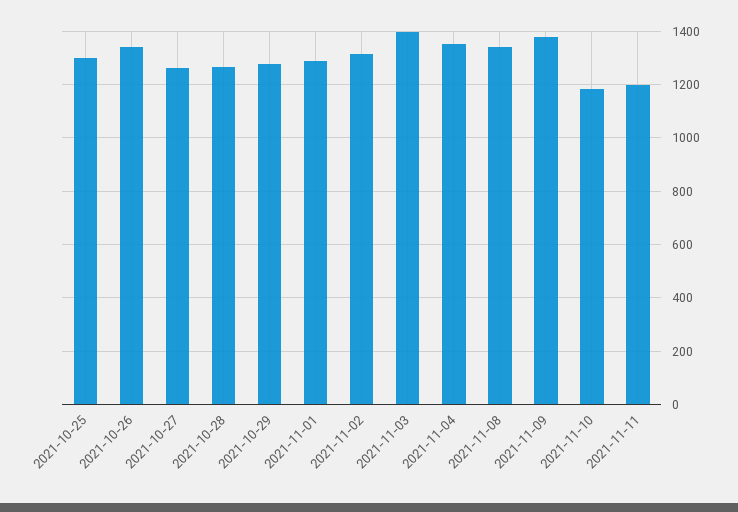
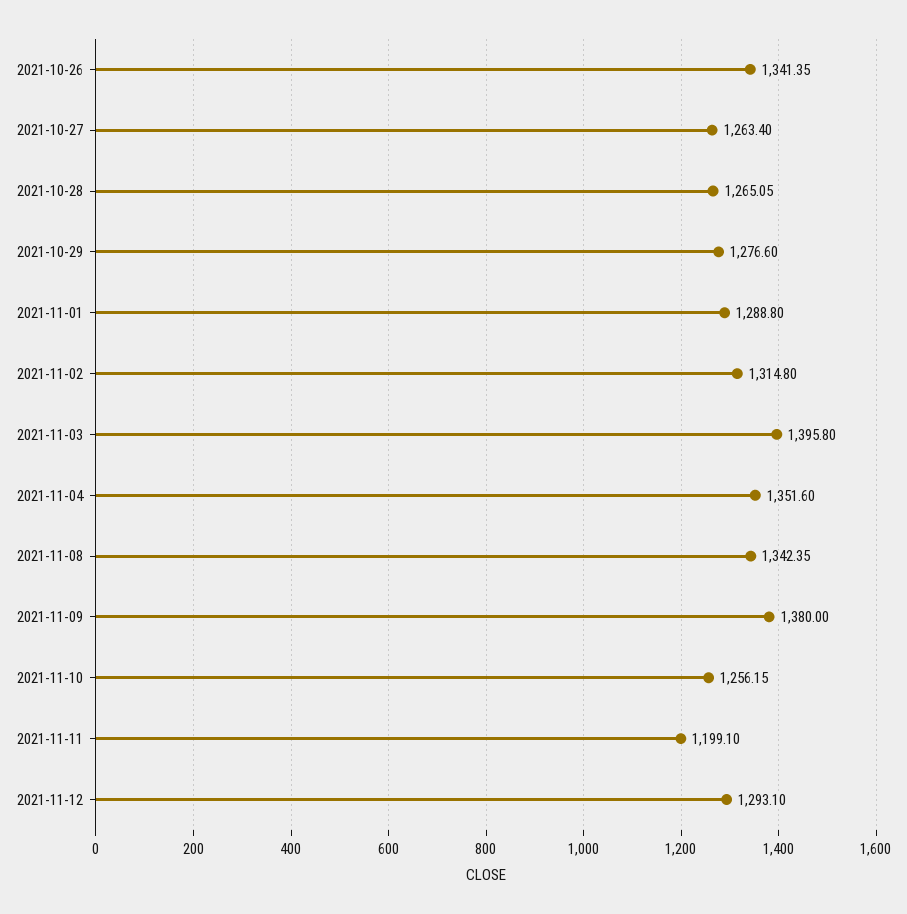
2021-10-25: 1300 -> none
2021-11-10: 1175 -> 1256.15
2021-11-12: none -> 1293.1

